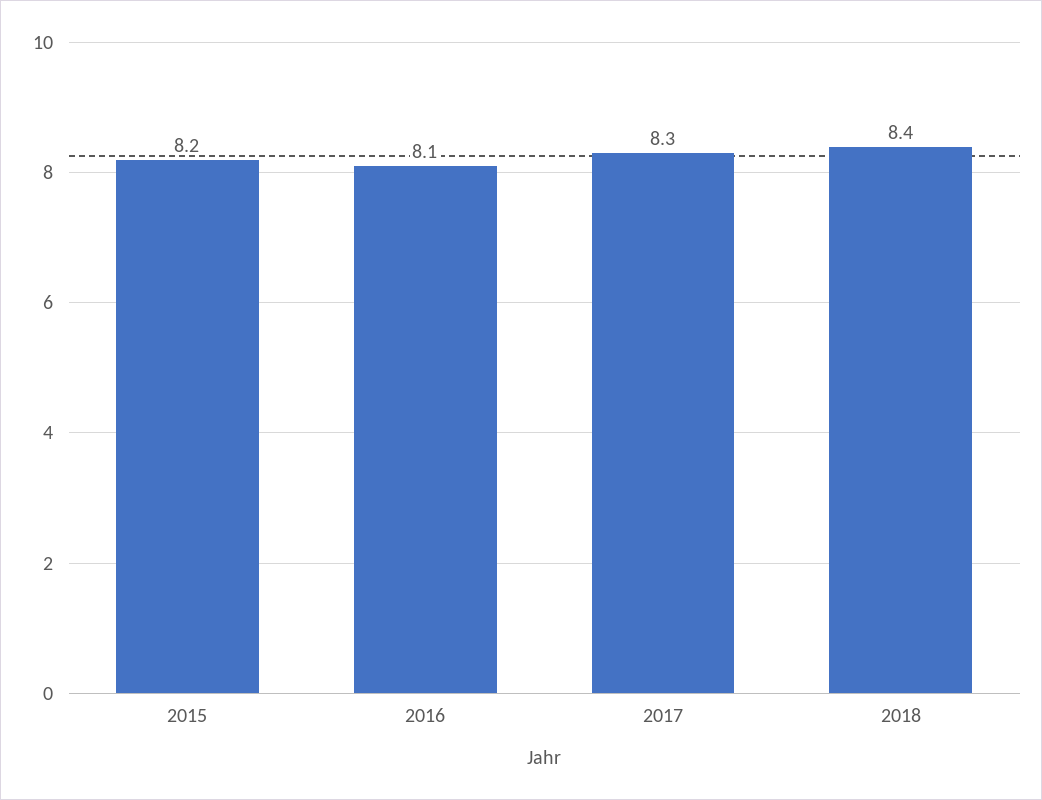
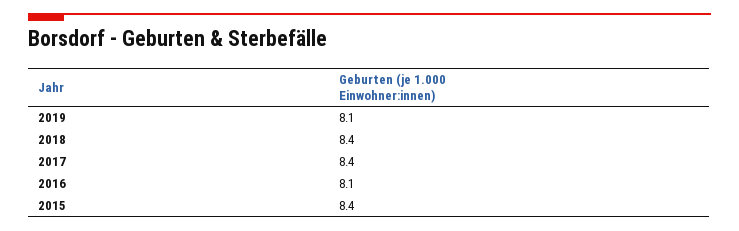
2015: 8.2 -> 8.4
2017: 8.3 -> 8.4
2019: none -> 8.1

